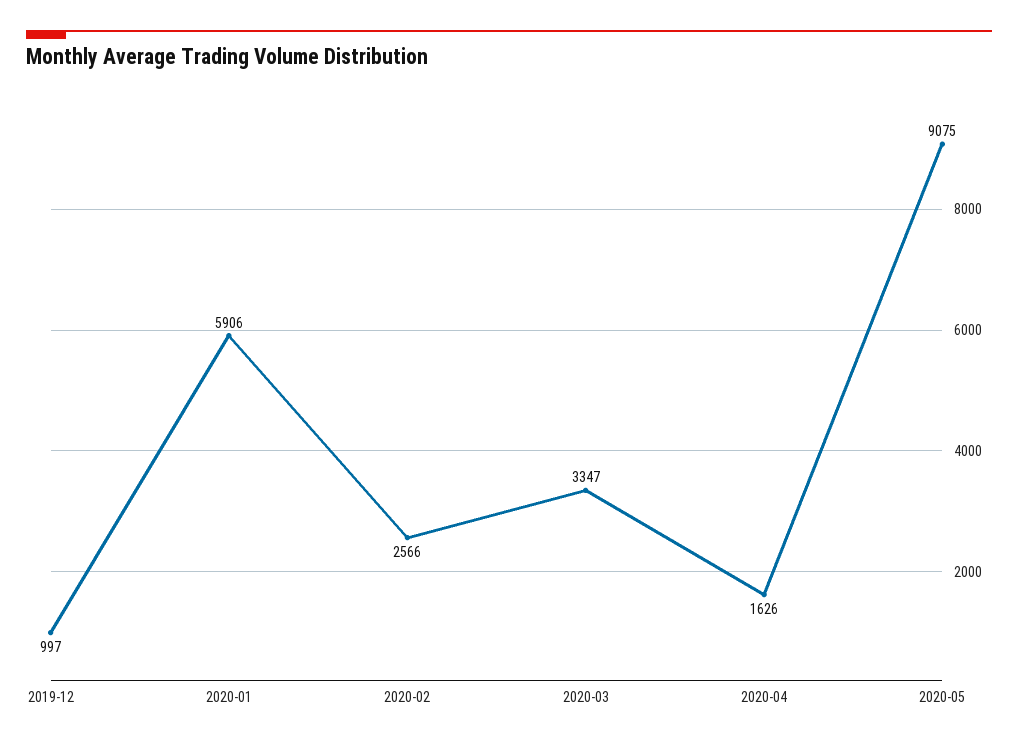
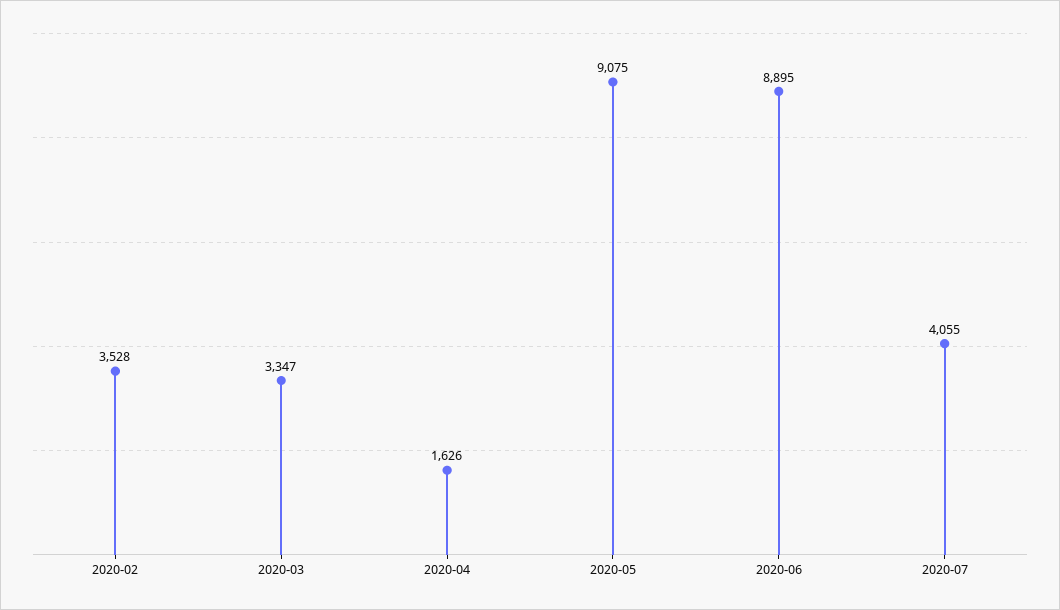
2019-12: 997 -> none
2020-01: 5906 -> none
2020-02: 2566 -> 3528
2020-06: none -> 8895
2020-07: none -> 4055

